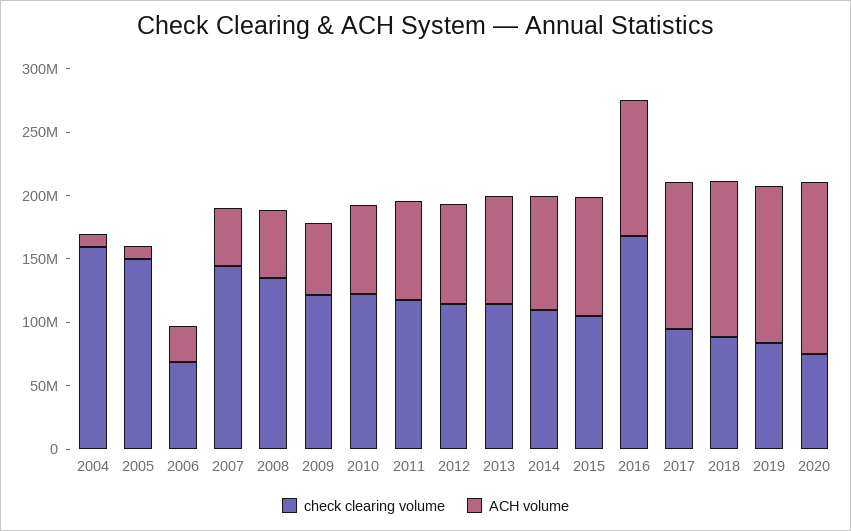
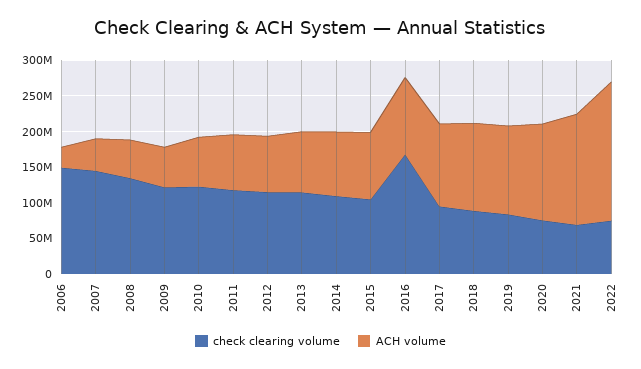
check clearing volume, 2004: 160000000 -> none
ACH volume, 2004: 10000000 -> none
check clearing volume, 2005: 150000000 -> none
ACH volume, 2005: 10000000 -> none
check clearing volume, 2006: 70000000 -> 150000000
check clearing volume, 2021: none -> 75000000
ACH volume, 2021: none -> 150000000
check clearing volume, 2022: none -> 75000000
ACH volume, 2022: none -> 200000000

